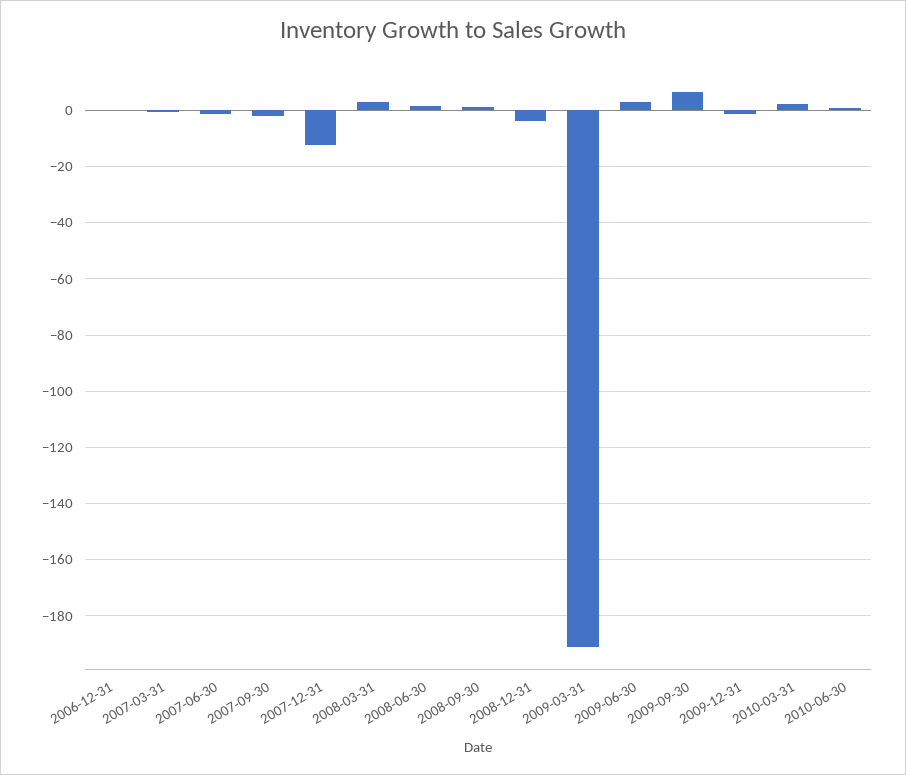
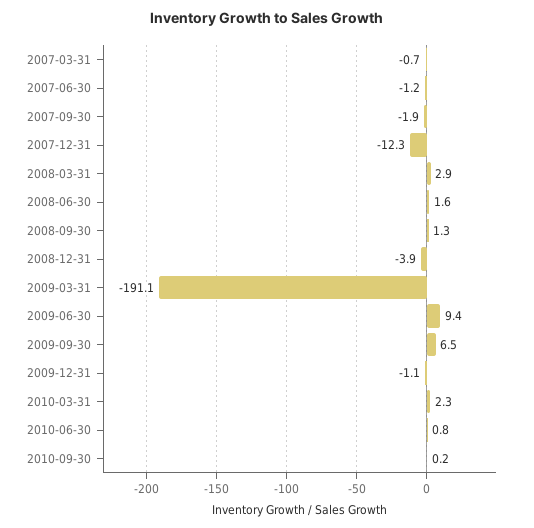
2006-12-31: 0 -> none
2009-06-30: 2.5 -> 9.4
2010-09-30: none -> 0.2

